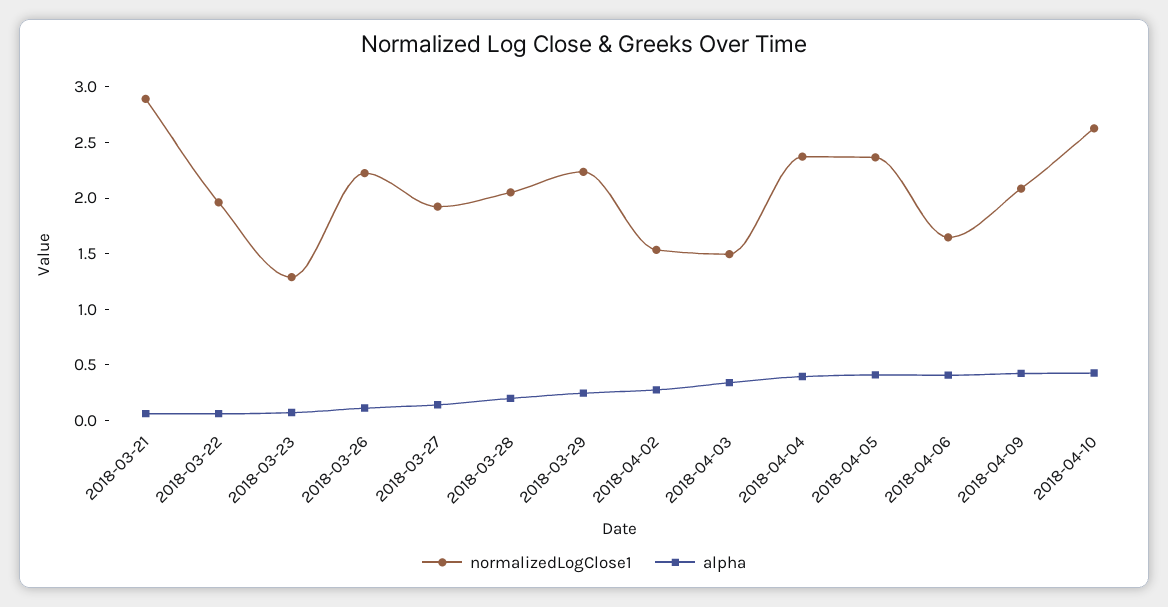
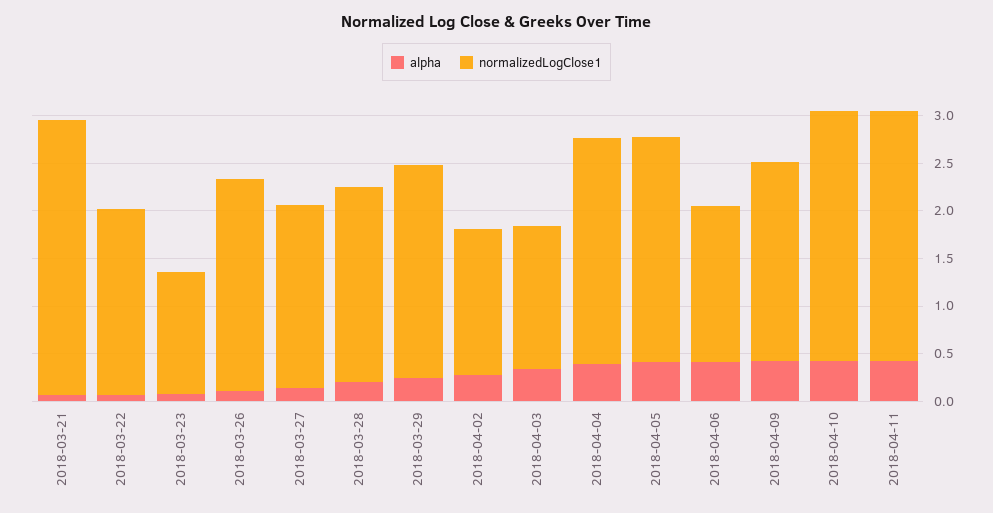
alpha, 2018-04-11: none -> 0.4
normalizedLogClose1, 2018-04-11: none -> 2.6

